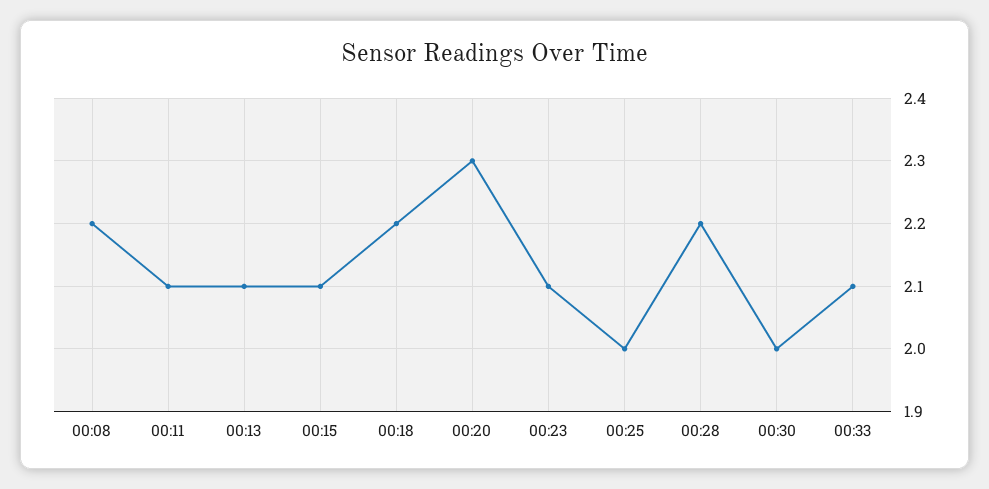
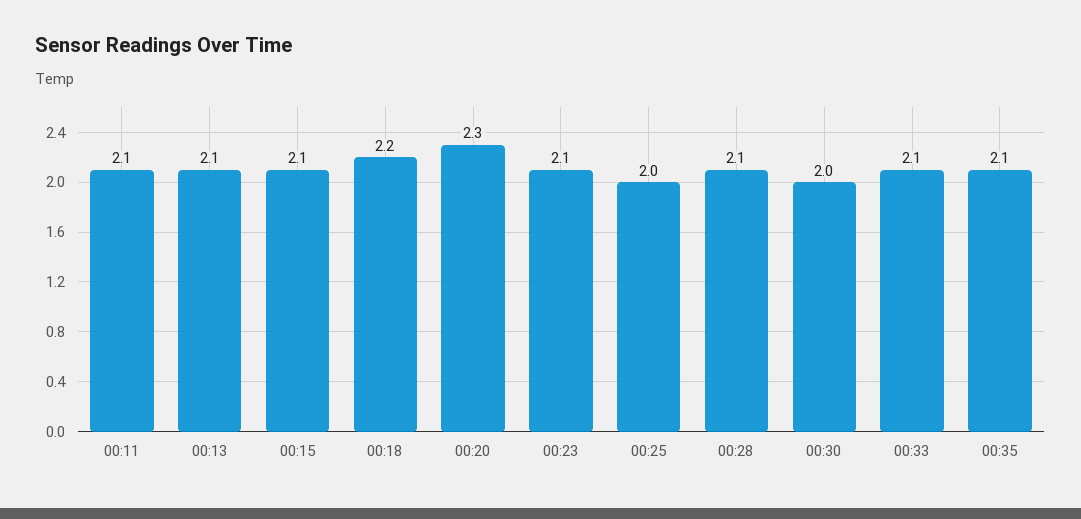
00:08: 2.2 -> none
00:28: 2.2 -> 2.1
00:35: none -> 2.1

